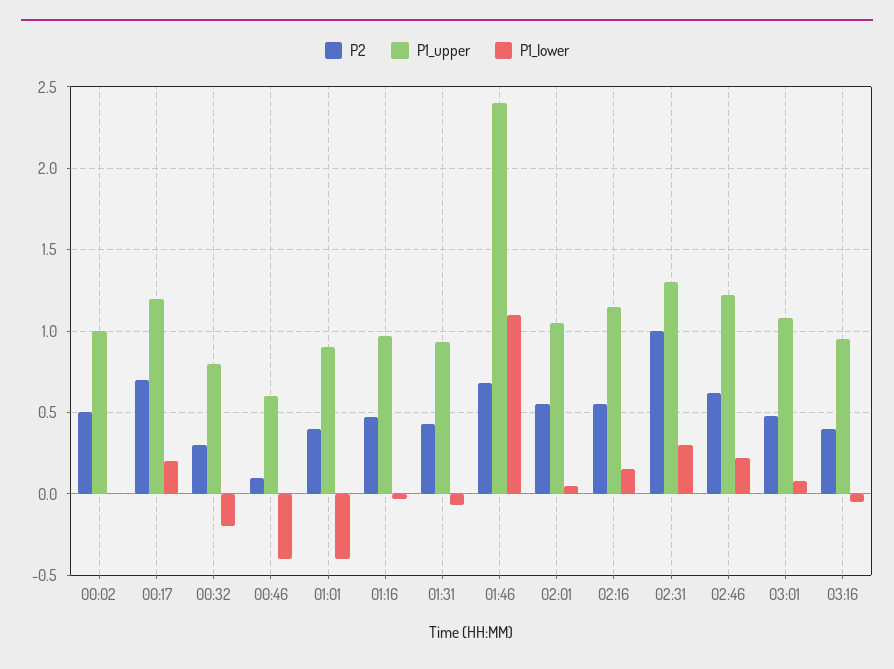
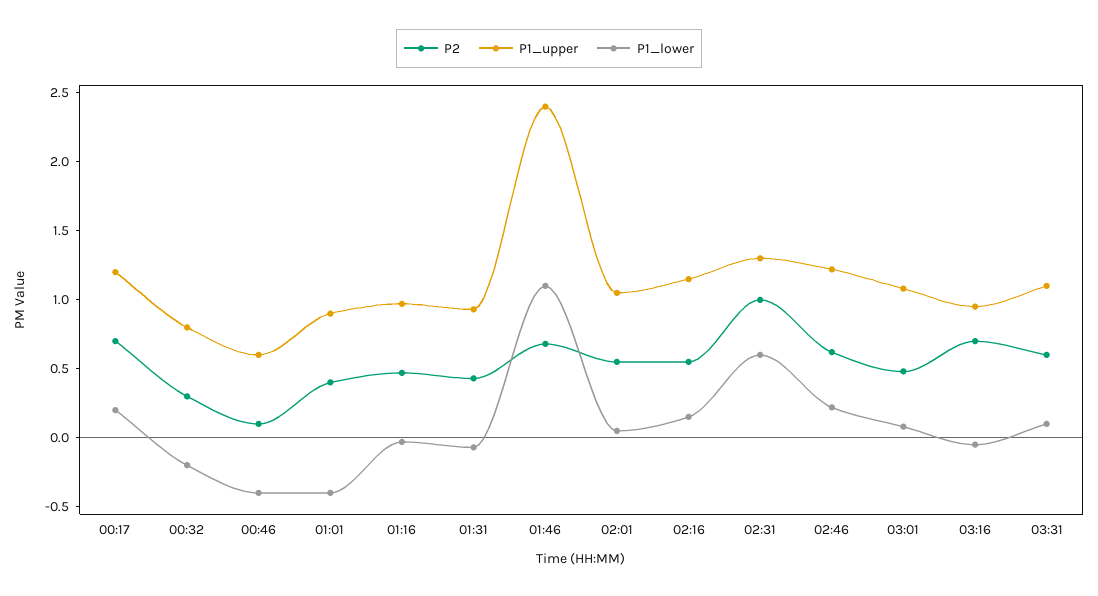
P2, 00:02: 0.5 -> none
P1_upper, 00:02: 1 -> none
P1_lower, 00:02: 0 -> none
P1_lower, 02:31: 0.3 -> 0.6
P2, 03:16: 0.4 -> 0.7
P2, 03:31: none -> 0.6
P1_upper, 03:31: none -> 1.1
P1_lower, 03:31: none -> 0.1

